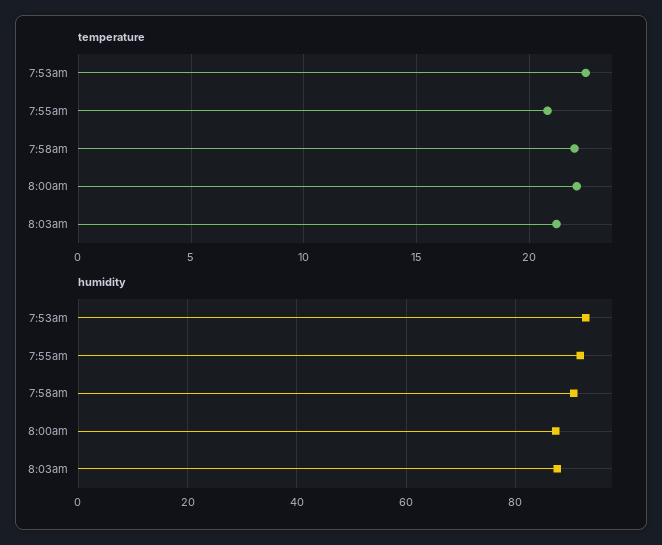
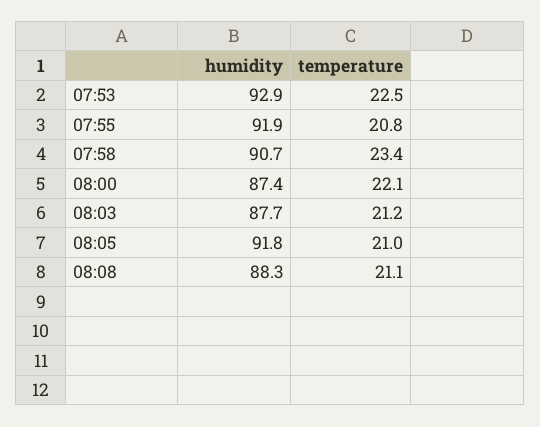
temperature, 7:58am: 22 -> 23.4
humidity, 08:05: none -> 91.8
temperature, 08:05: none -> 21
humidity, 08:08: none -> 88.3
temperature, 08:08: none -> 21.1

